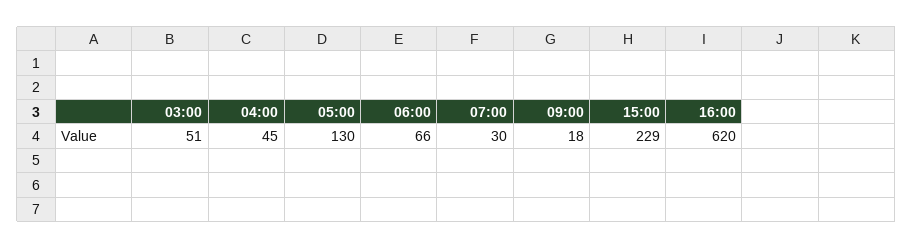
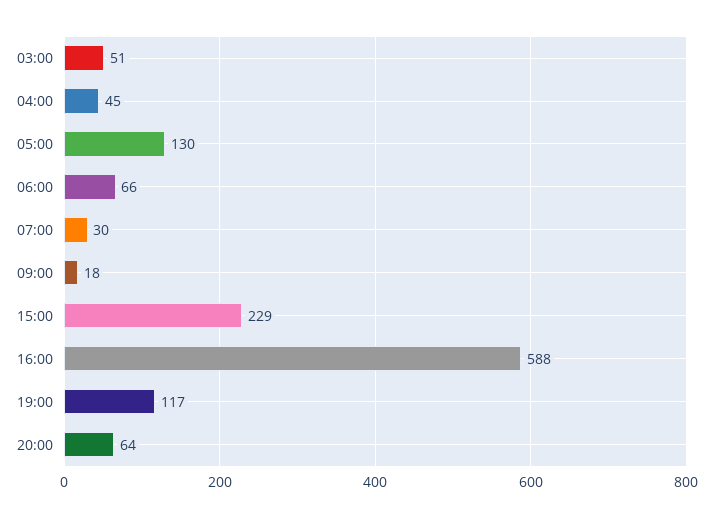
16:00: 620 -> 588
19:00: none -> 117
20:00: none -> 64

